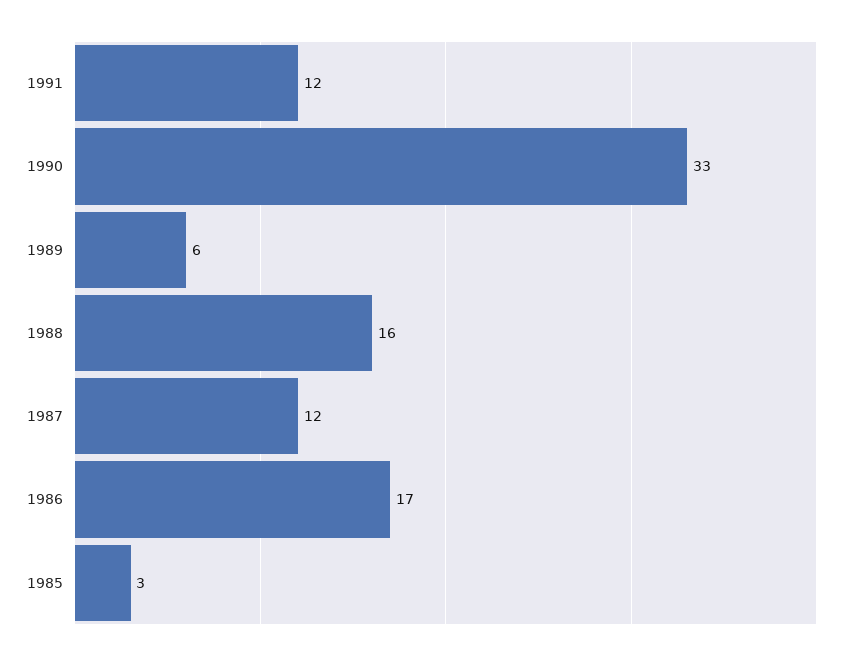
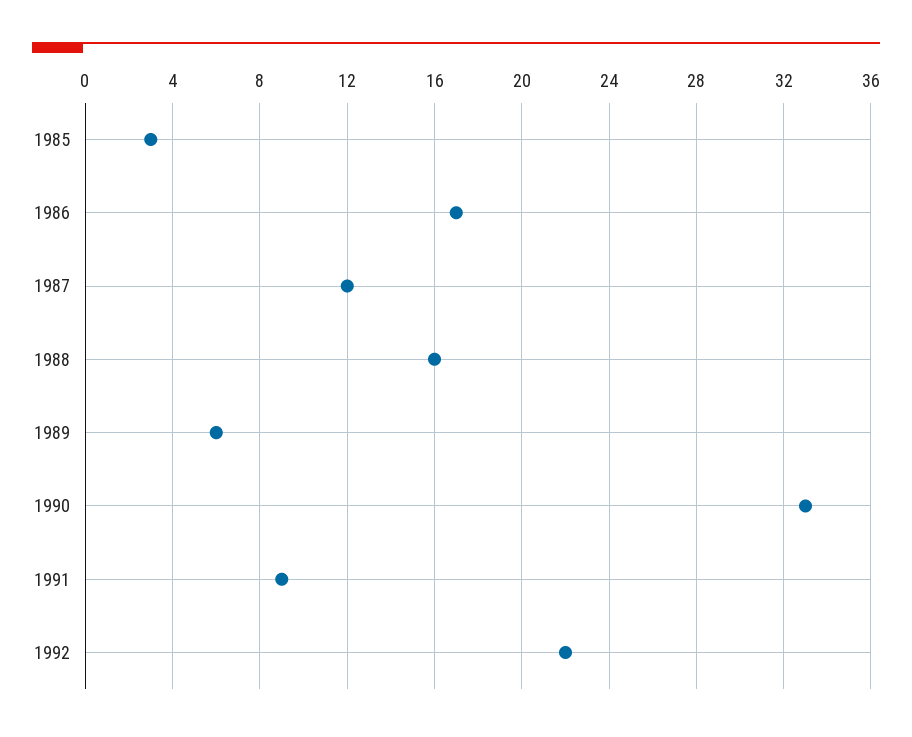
1991: 12 -> 9
1992: none -> 22

